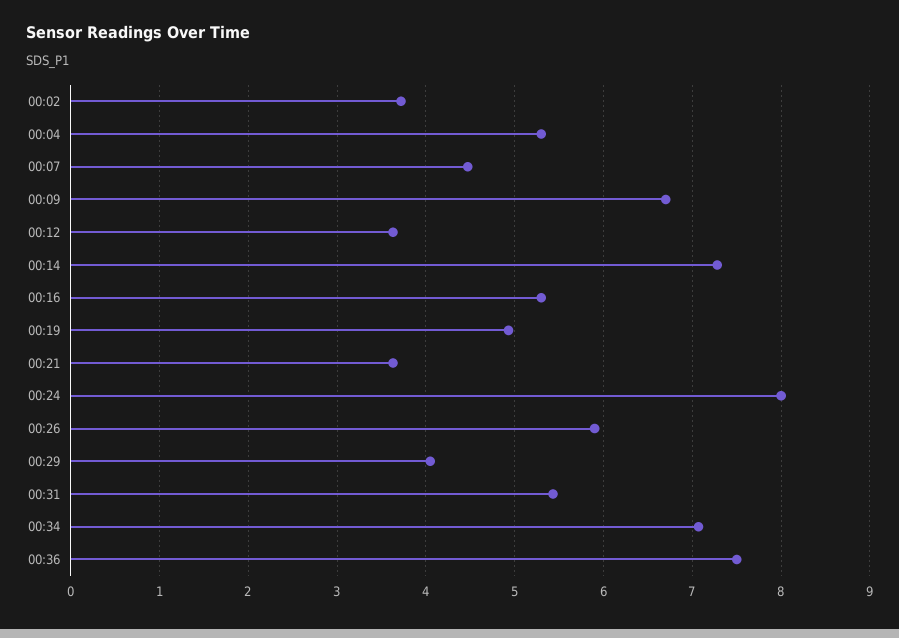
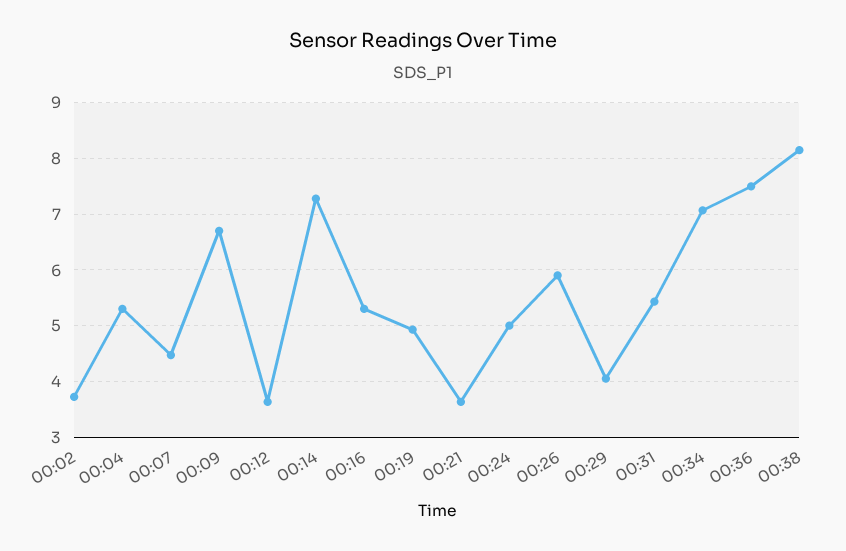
00:24: 8 -> 5
00:38: none -> 8.2

